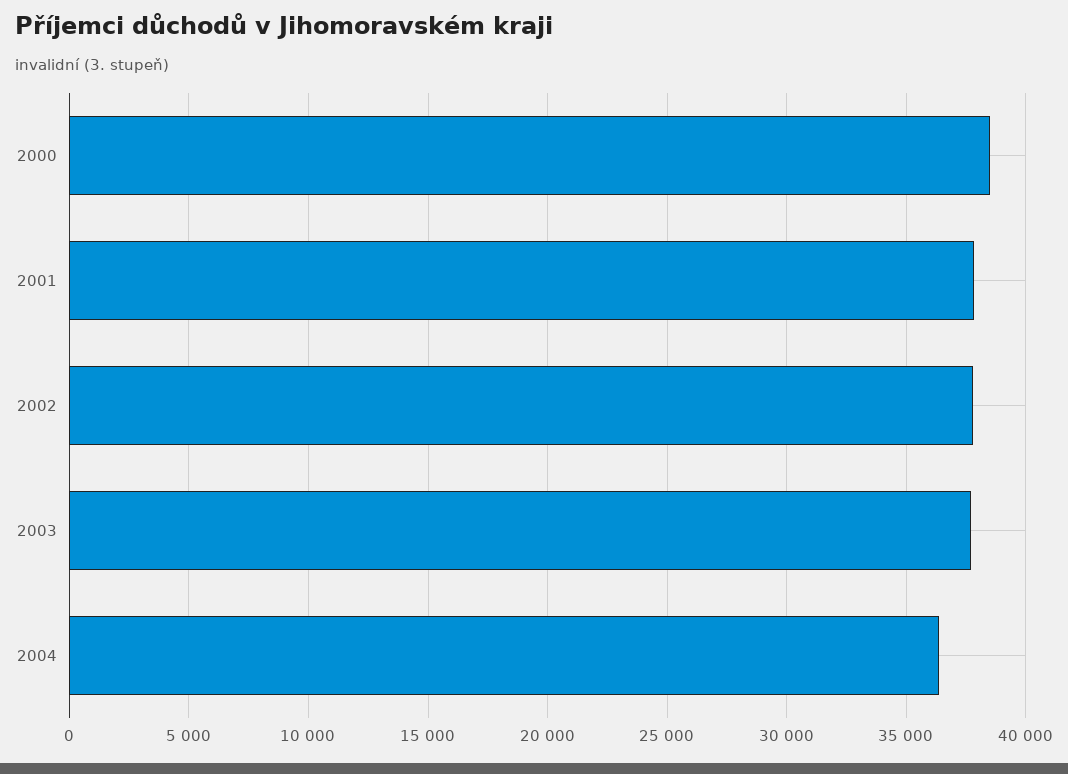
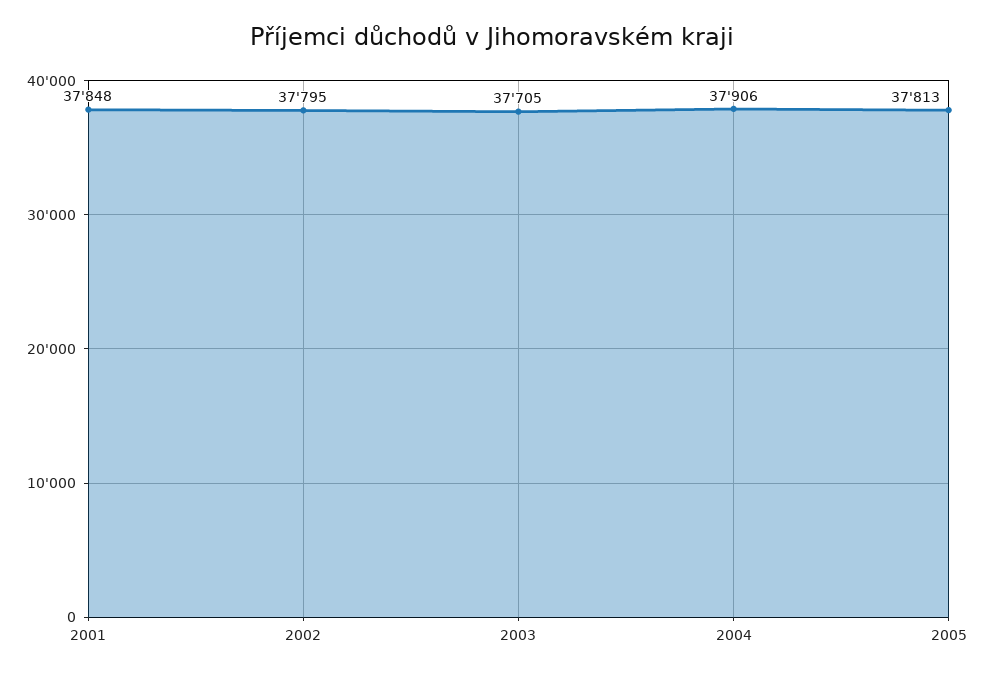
2000: 38500 -> none
2004: 36500 -> 37906
2005: none -> 37813

